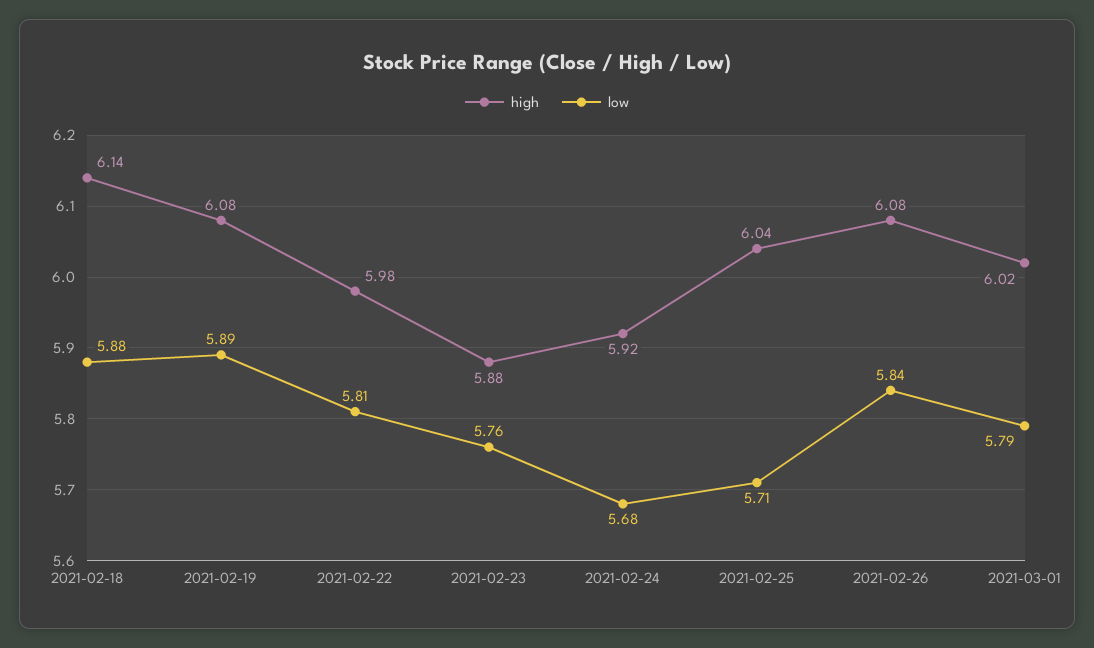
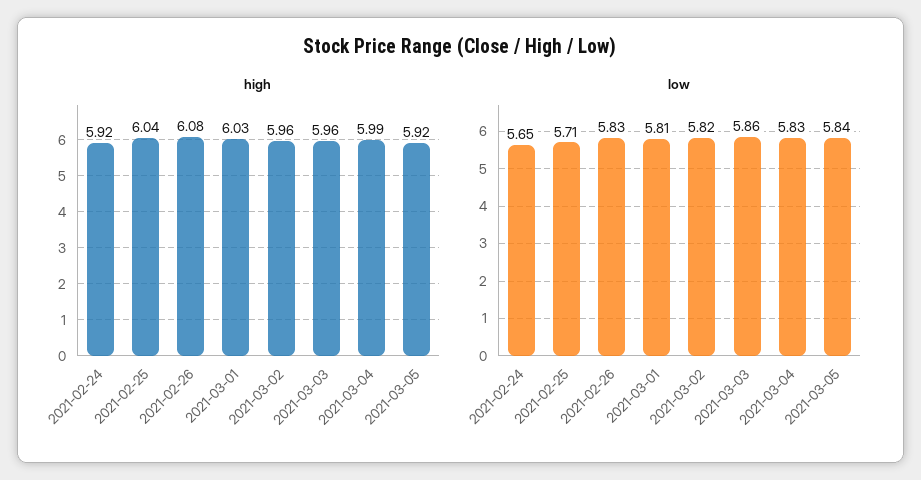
high, 2021-02-18: 6.14 -> none
low, 2021-02-18: 5.88 -> none
high, 2021-02-19: 6.08 -> none
low, 2021-02-19: 5.89 -> none
high, 2021-02-22: 5.98 -> none
low, 2021-02-22: 5.81 -> none
high, 2021-02-23: 5.88 -> none
low, 2021-02-23: 5.76 -> none
low, 2021-02-24: 5.68 -> 5.65
low, 2021-02-26: 5.84 -> 5.83
high, 2021-03-01: 6.02 -> 6.03
low, 2021-03-01: 5.79 -> 5.81
high, 2021-03-02: none -> 5.96
high, 2021-03-03: none -> 5.96
high, 2021-03-04: none -> 5.99
high, 2021-03-05: none -> 5.92
low, 2021-03-02: none -> 5.82
low, 2021-03-03: none -> 5.86
low, 2021-03-04: none -> 5.83
low, 2021-03-05: none -> 5.84

